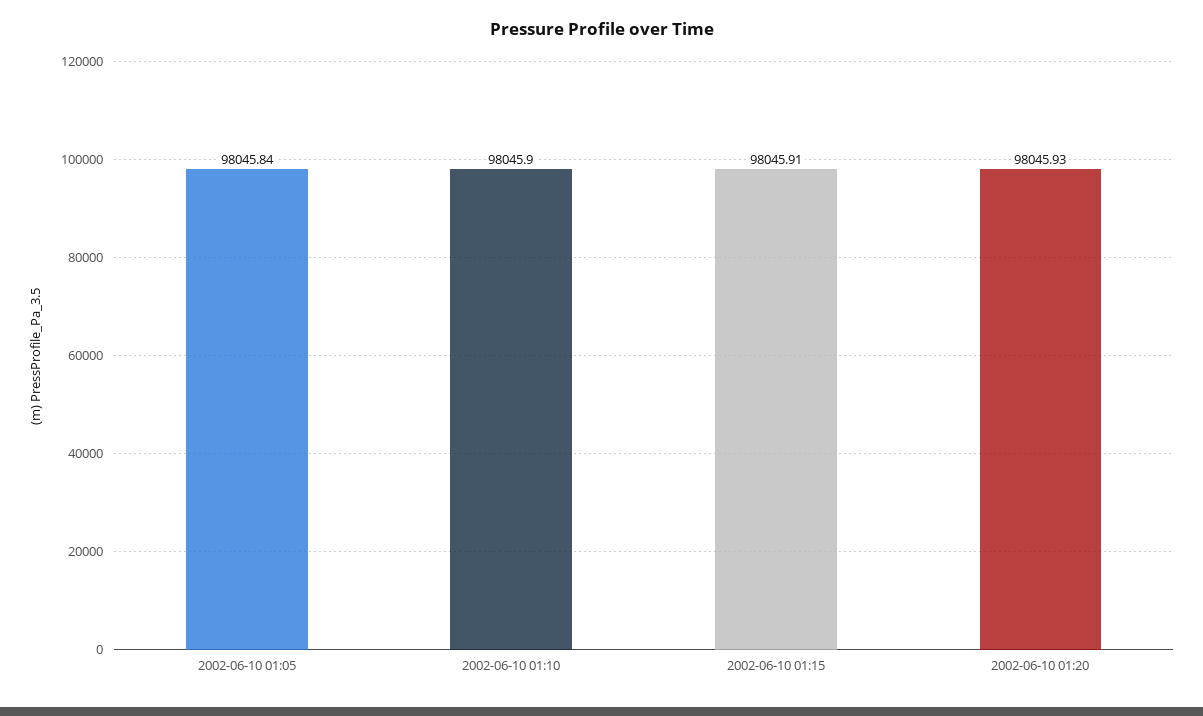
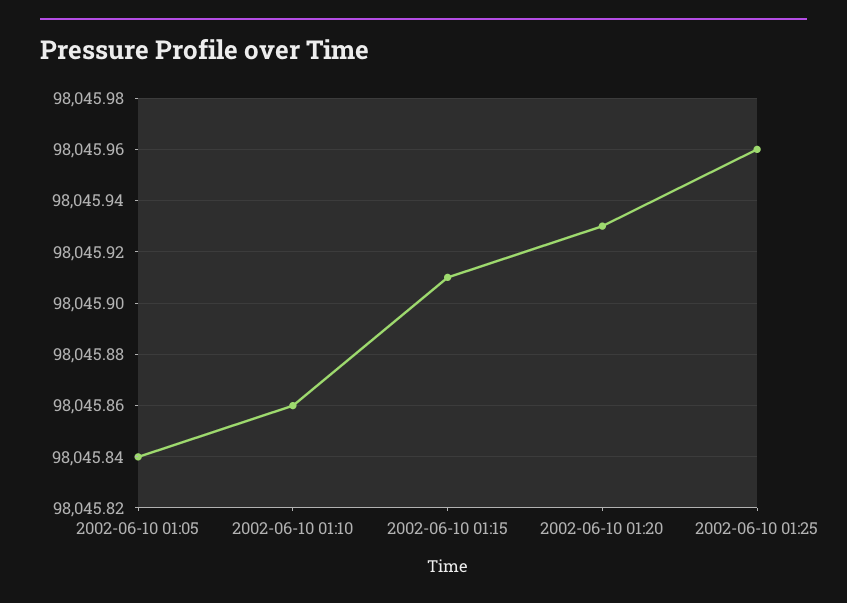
2002-06-10 01:10: 98045.9 -> 98045.86
2002-06-10 01:25: none -> 98045.96

